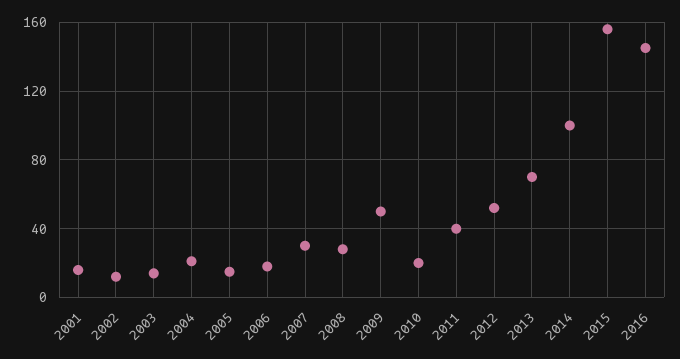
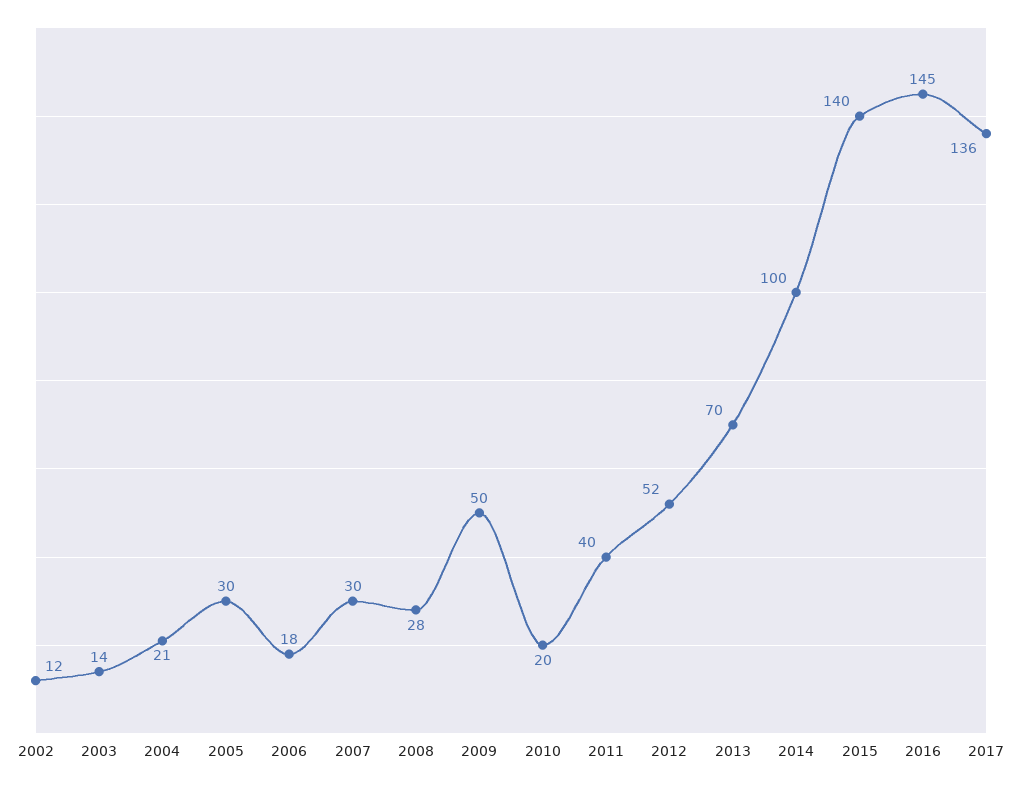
2001: 15 -> none
2005: 15 -> 30
2015: 155 -> 140
2017: none -> 136

